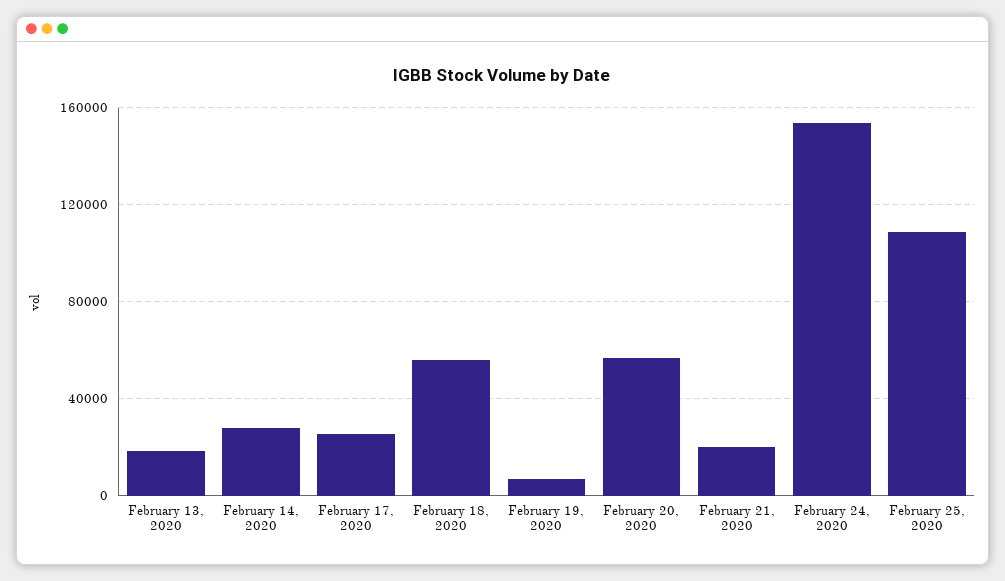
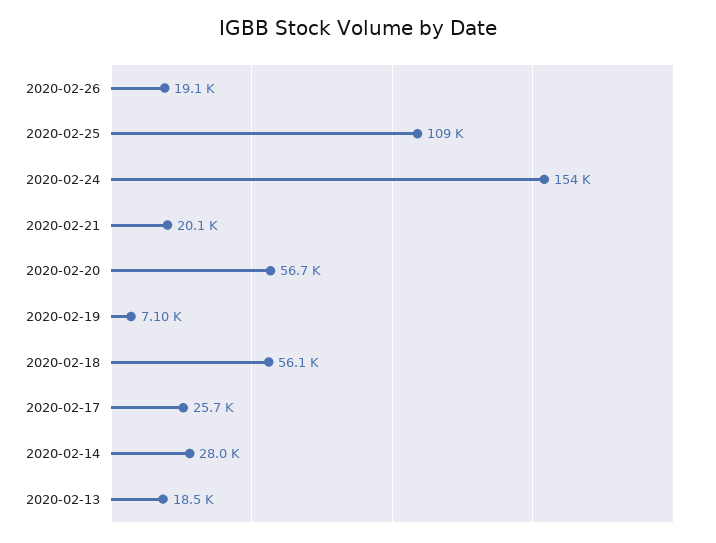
2020-02-26: none -> 19100

